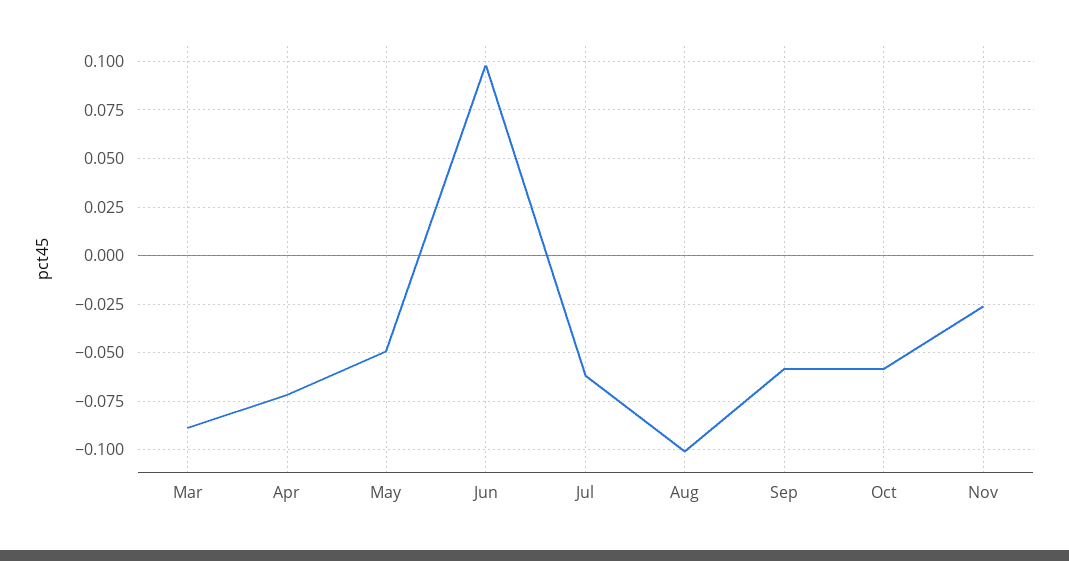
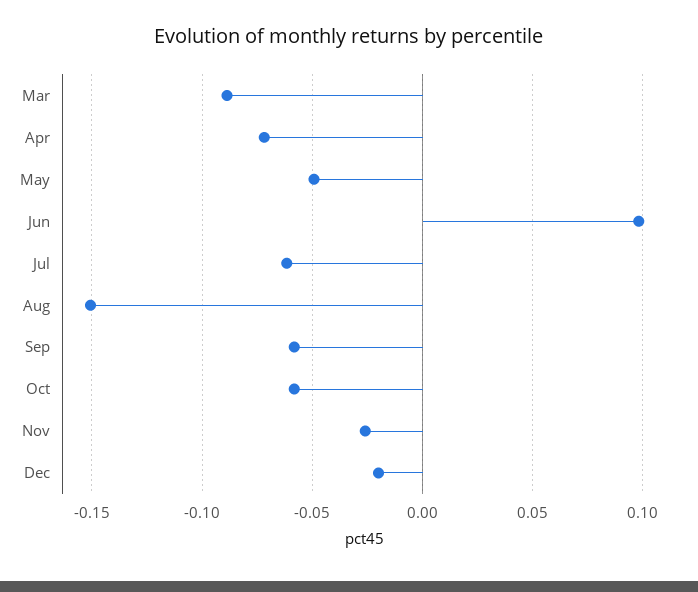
Aug: -0.1 -> -0.15
Dec: none -> -0.02

